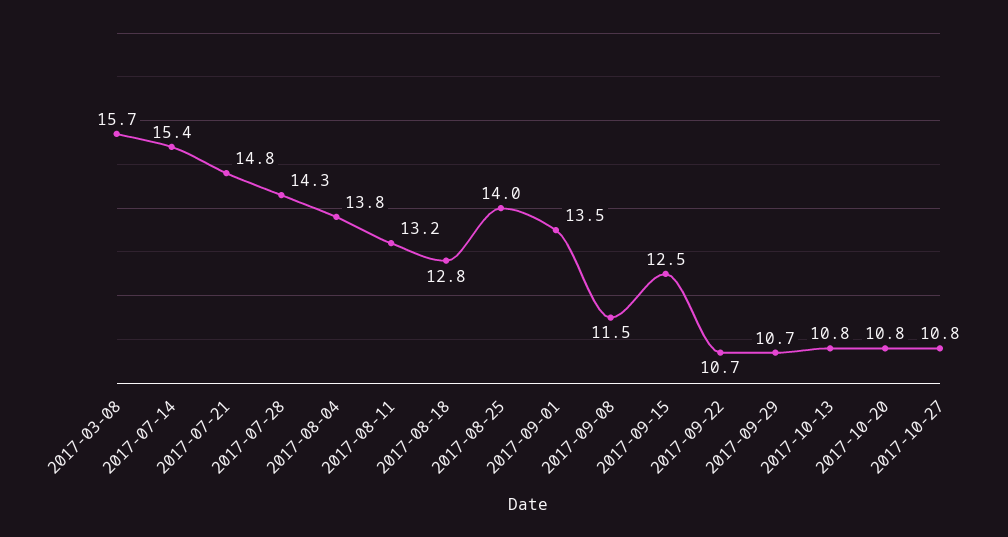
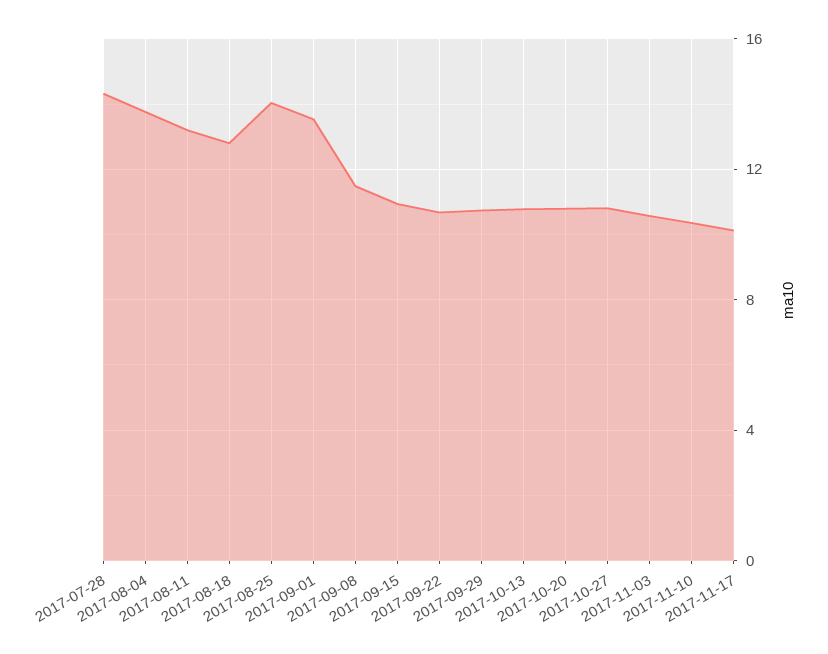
2017-03-08: 15.7 -> none
2017-07-14: 15.4 -> none
2017-07-21: 14.8 -> none
2017-09-15: 12.5 -> 11
2017-11-03: none -> 10.5
2017-11-10: none -> 10.5
2017-11-17: none -> 10

